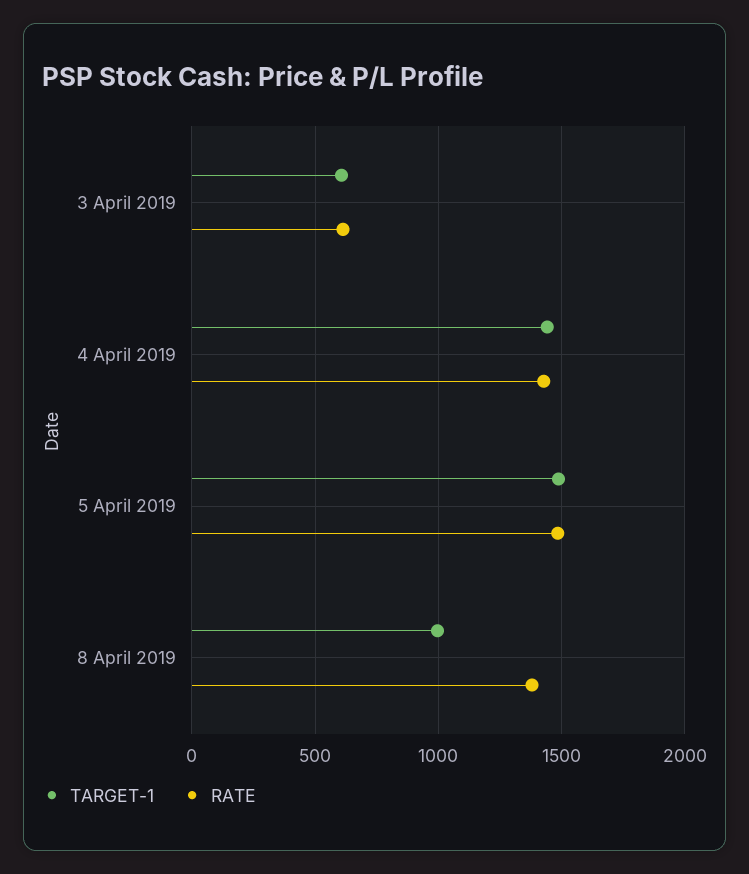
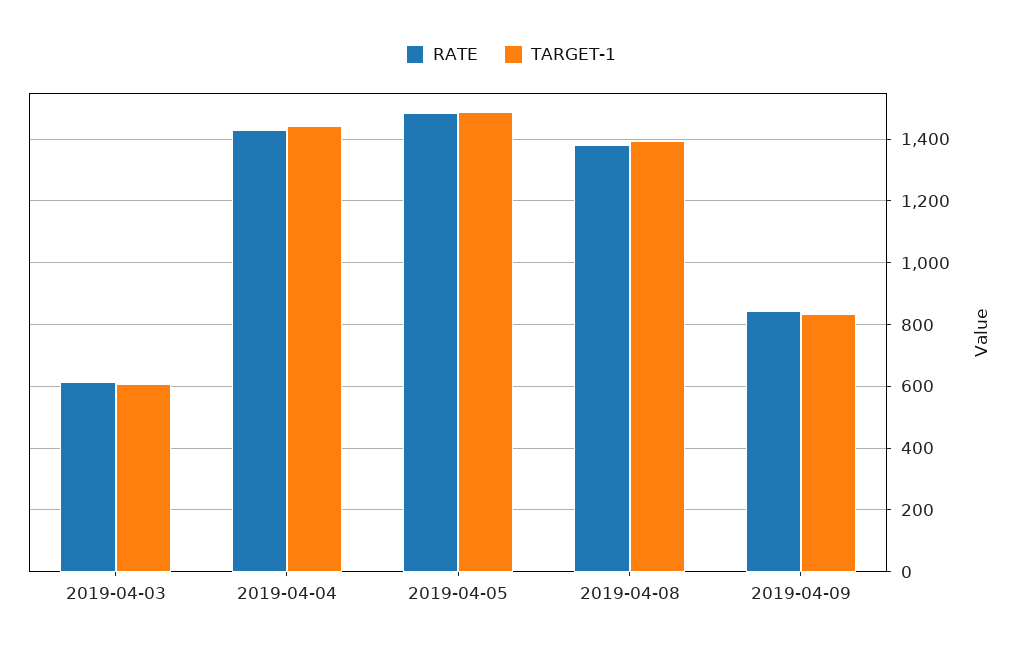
TARGET-1, 8 April 2019: 1000 -> 1400
RATE, 2019-04-09: none -> 840
TARGET-1, 2019-04-09: none -> 840

